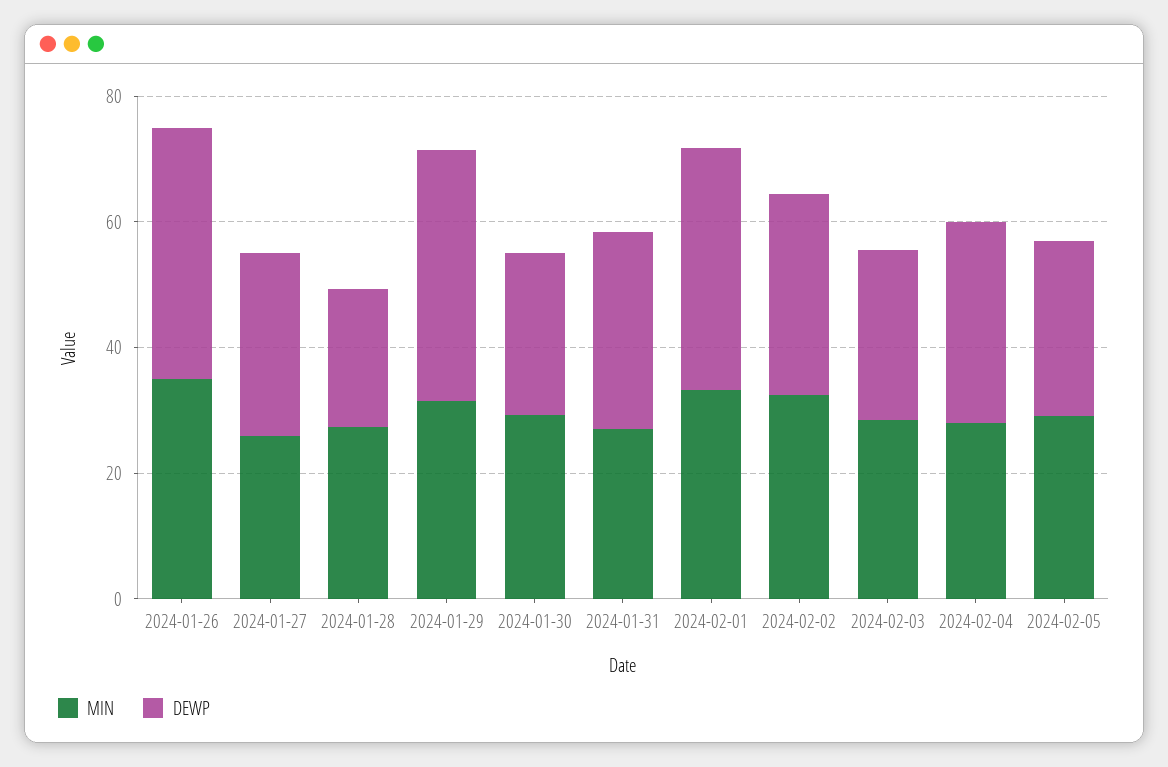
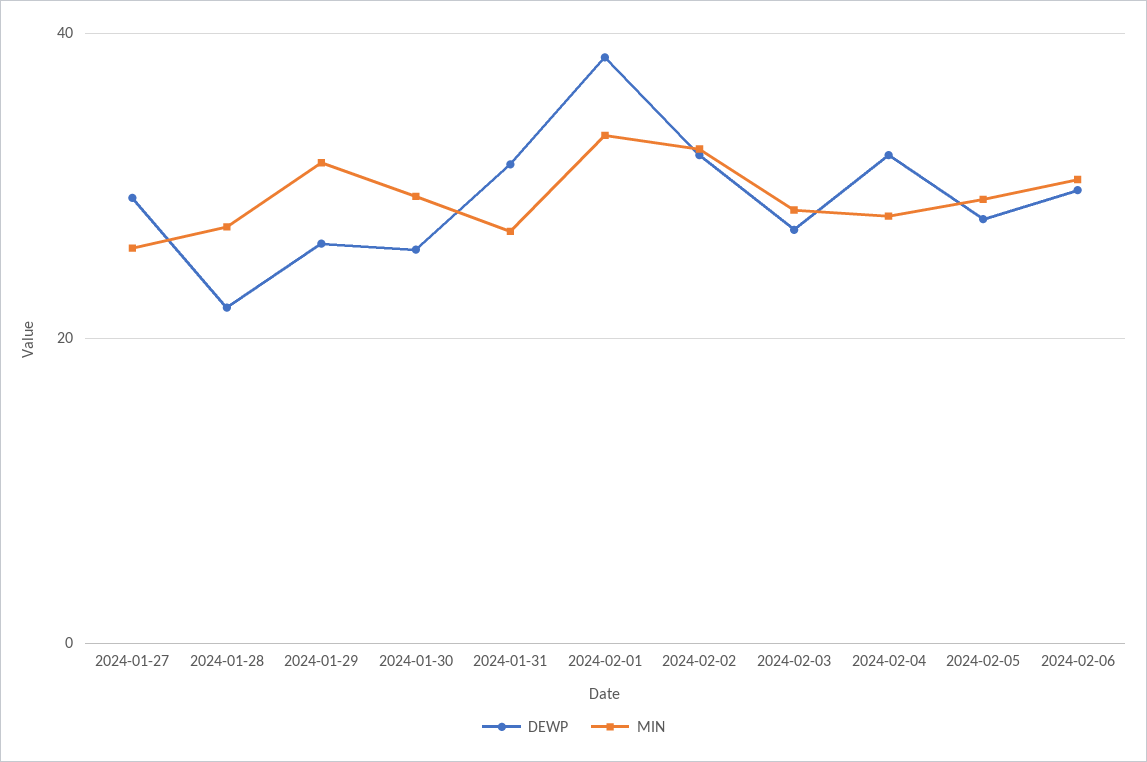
MIN, 2024-01-26: 35 -> none
DEWP, 2024-01-26: 40 -> none
DEWP, 2024-01-29: 40 -> 26
DEWP, 2024-02-06: none -> 30
MIN, 2024-02-06: none -> 30

